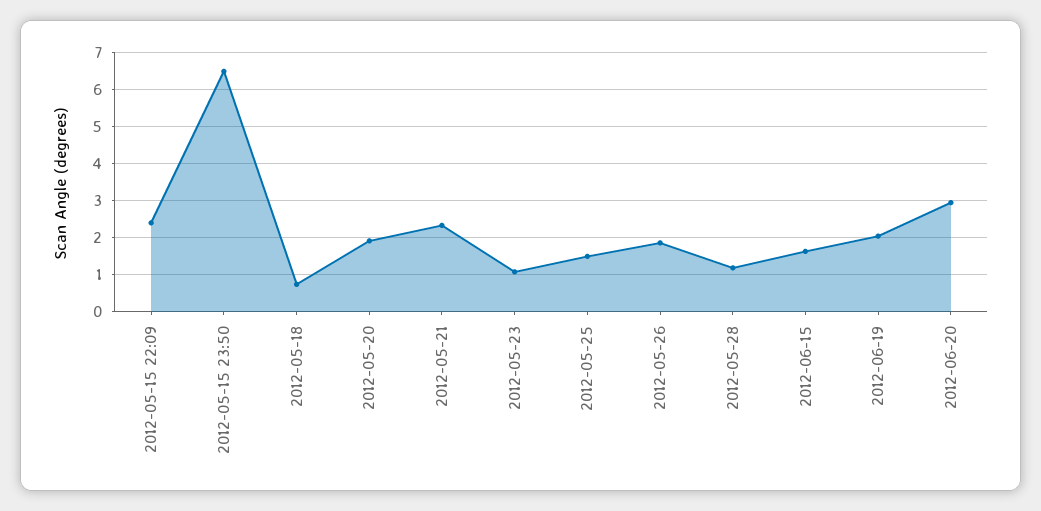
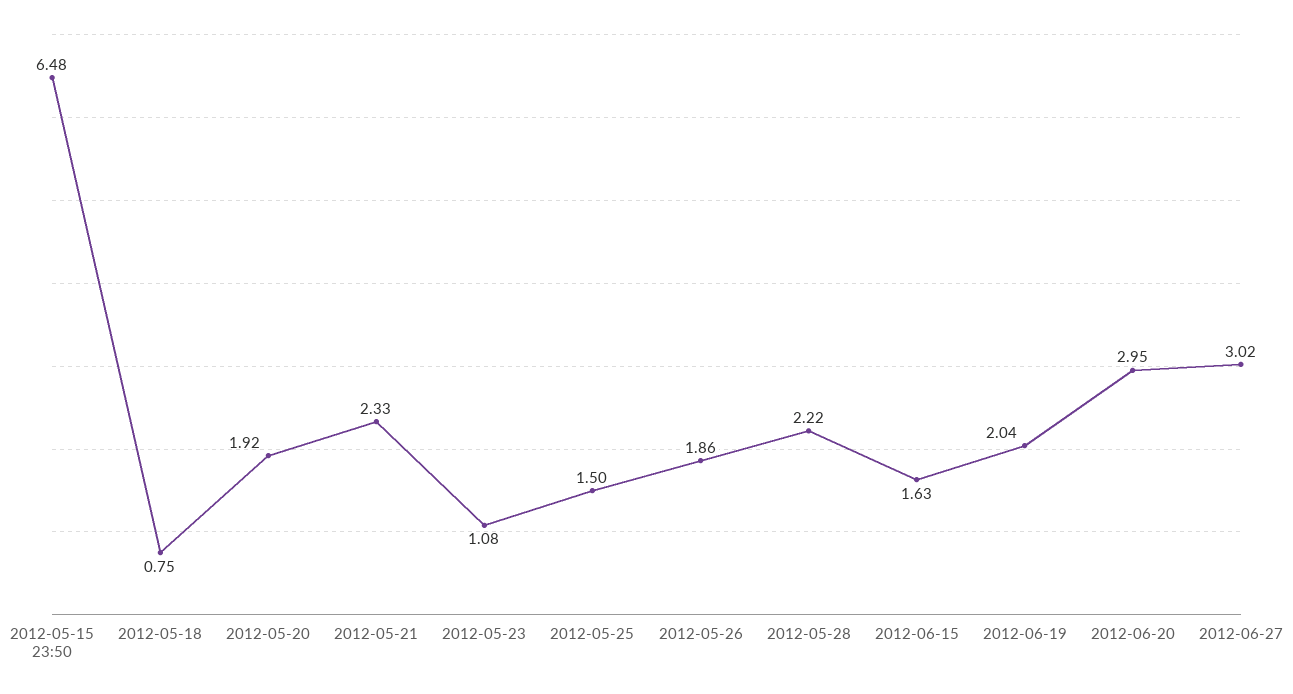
2012-05-15 22:09: 2.4 -> none
2012-05-28: 1.2 -> 2.22
2012-06-27: none -> 3.02

